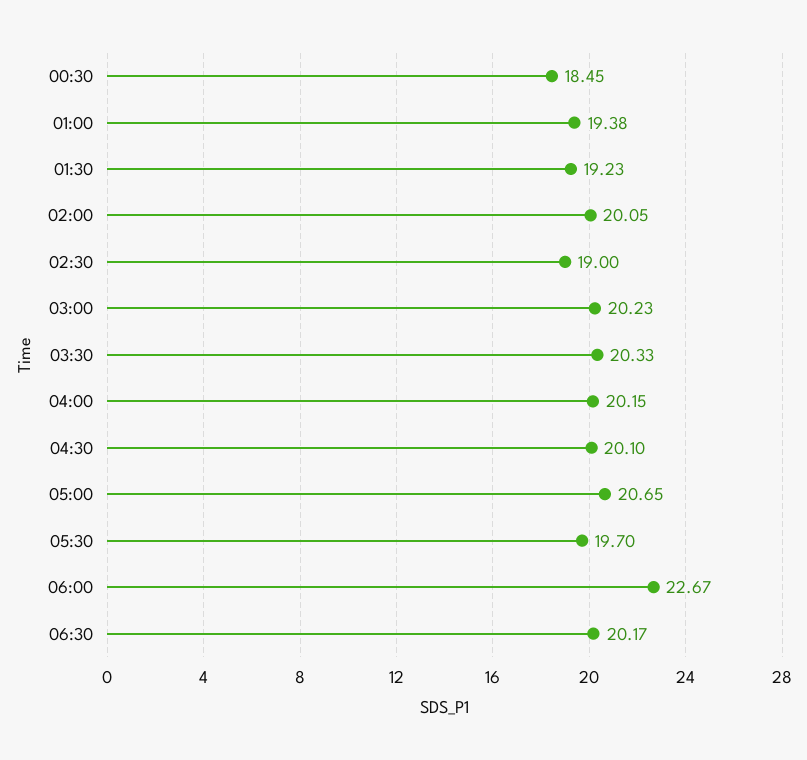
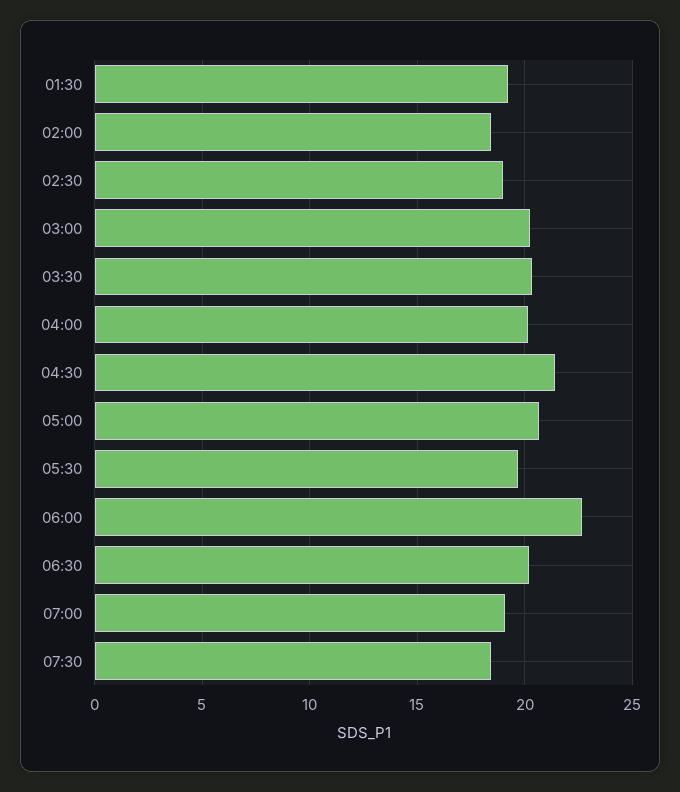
00:30: 18.45 -> none
01:00: 19.38 -> none
02:00: 20.05 -> 18.5
04:30: 20.1 -> 21.5
07:00: none -> 19
07:30: none -> 18.5

